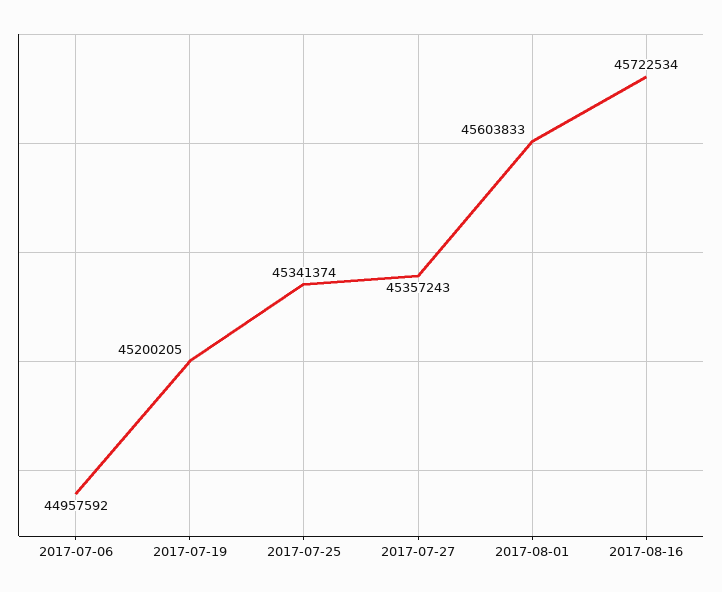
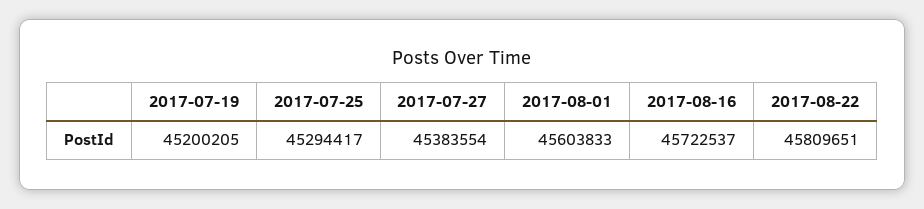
2017-07-06: 44957592 -> none
2017-07-25: 45341374 -> 45294417
2017-07-27: 45357243 -> 45383554
2017-08-16: 45722534 -> 45722537
2017-08-22: none -> 45809651

